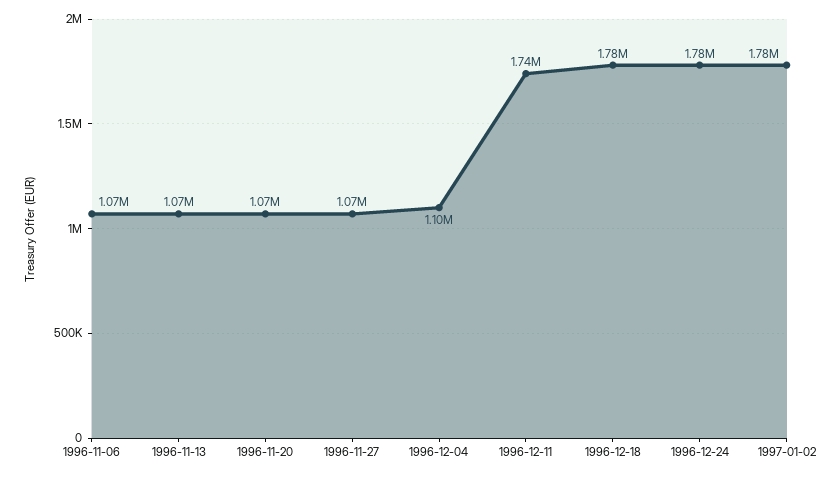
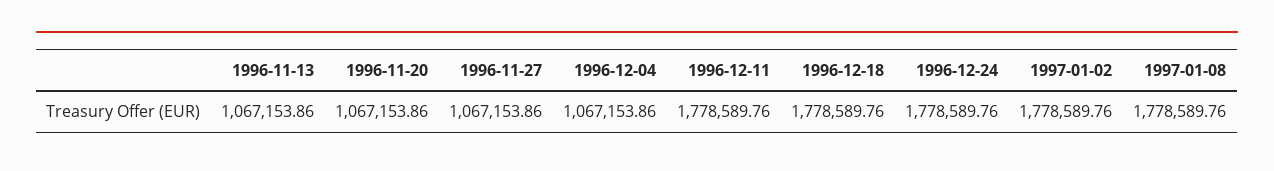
1996-11-06: 1070000 -> none
1996-12-04: 1100000 -> 1067153.86
1996-12-11: 1740000 -> 1778589.76
1997-01-08: none -> 1778589.76

